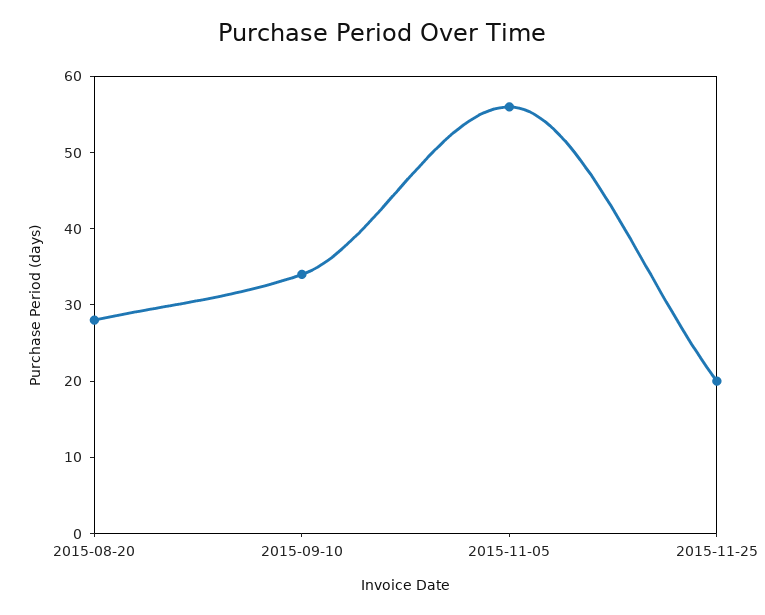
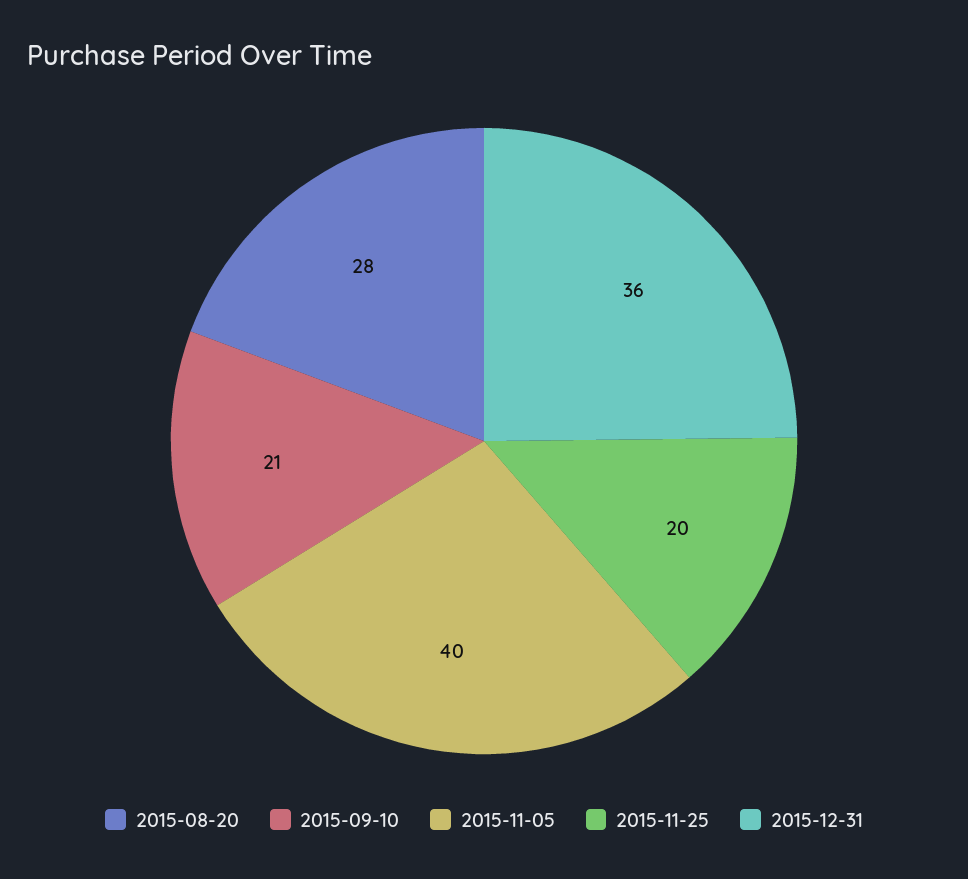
2015-09-10: 35 -> 21
2015-11-05: 55 -> 40
2015-12-31: none -> 36

